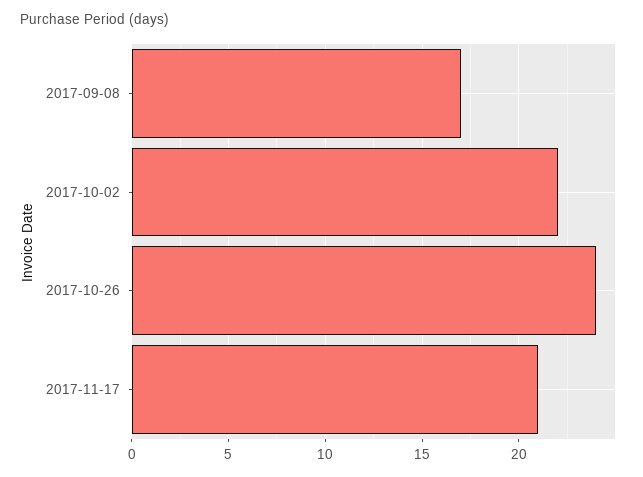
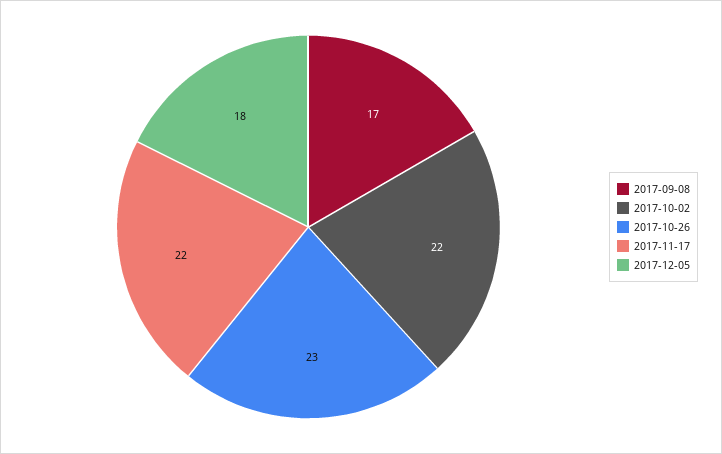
2017-10-26: 24 -> 23
2017-11-17: 21 -> 22
2017-12-05: none -> 18

